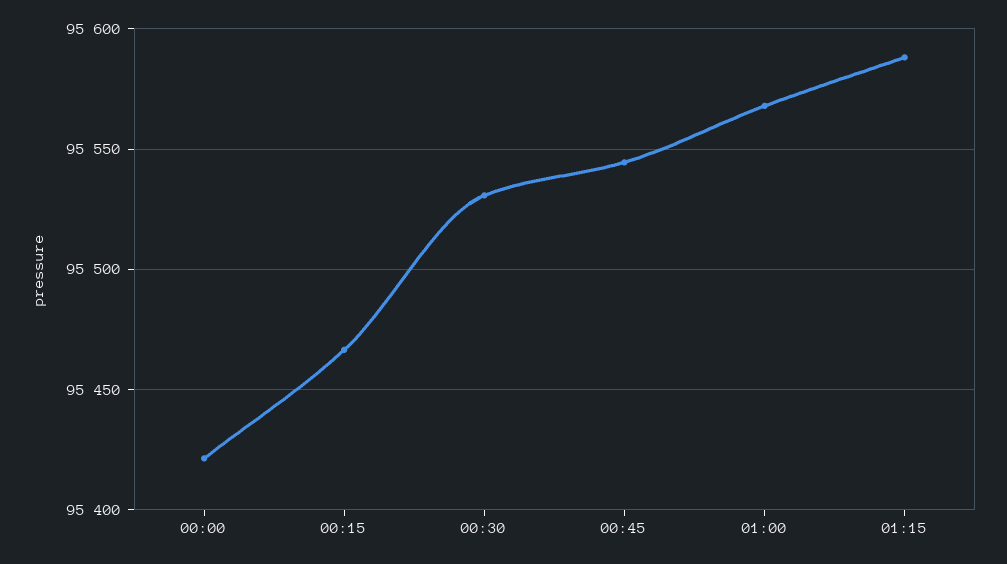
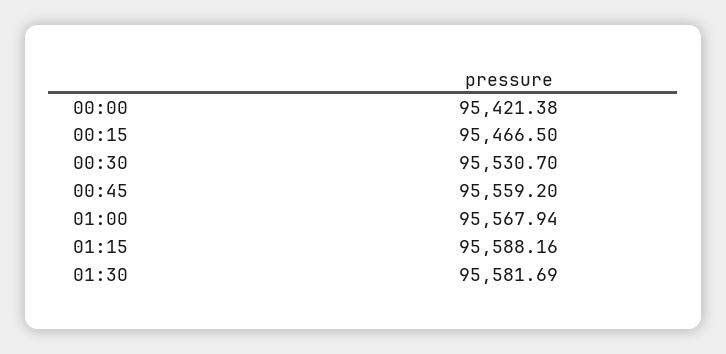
00:45: 95545 -> 95559.2
01:30: none -> 95581.69

